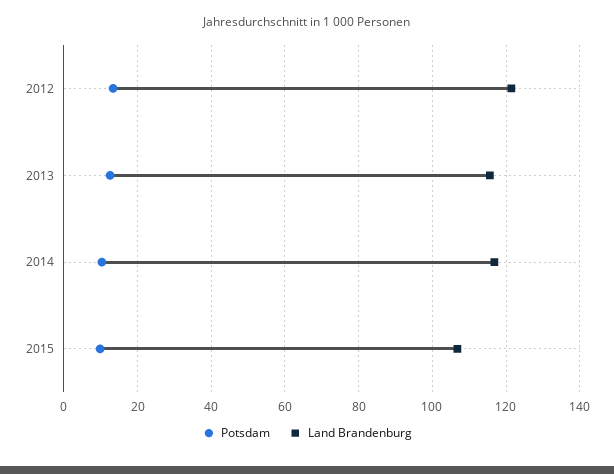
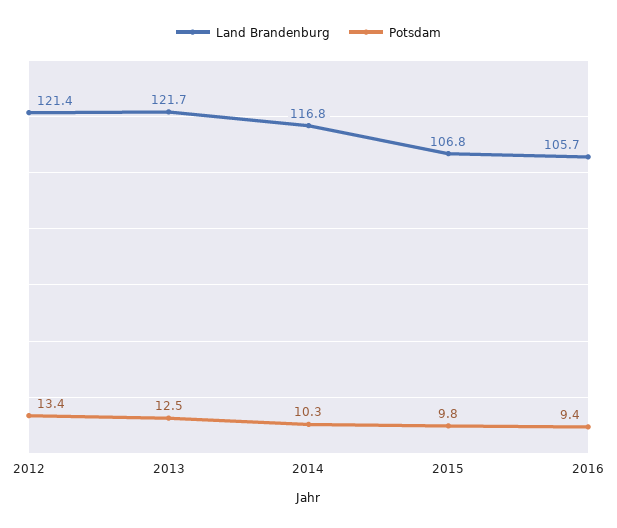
Land Brandenburg, 2013: 116 -> 121.7
Land Brandenburg, 2016: none -> 105.7
Potsdam, 2016: none -> 9.4

